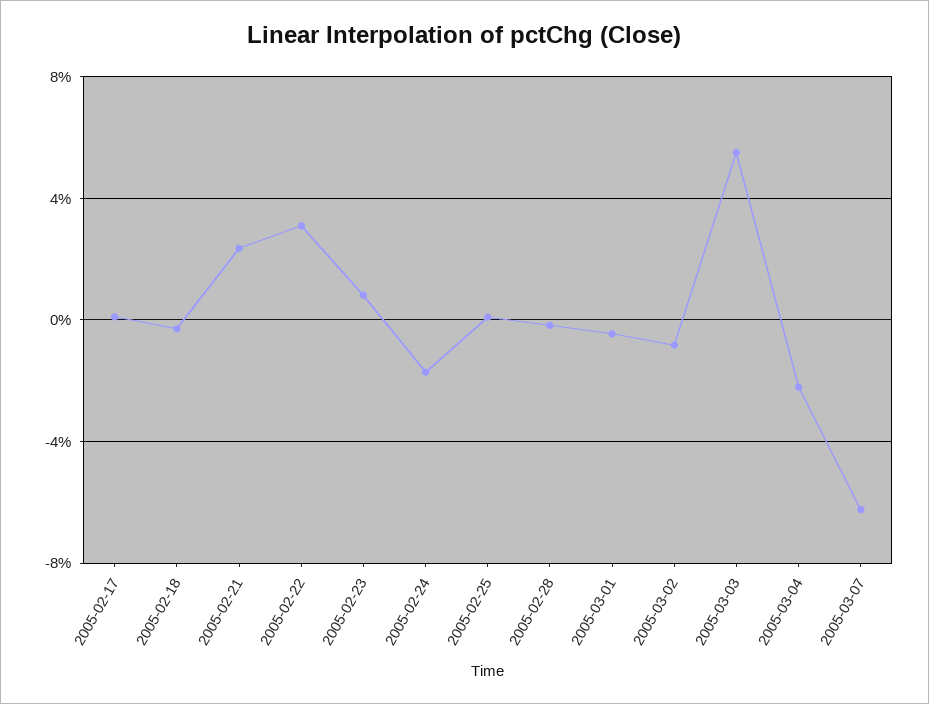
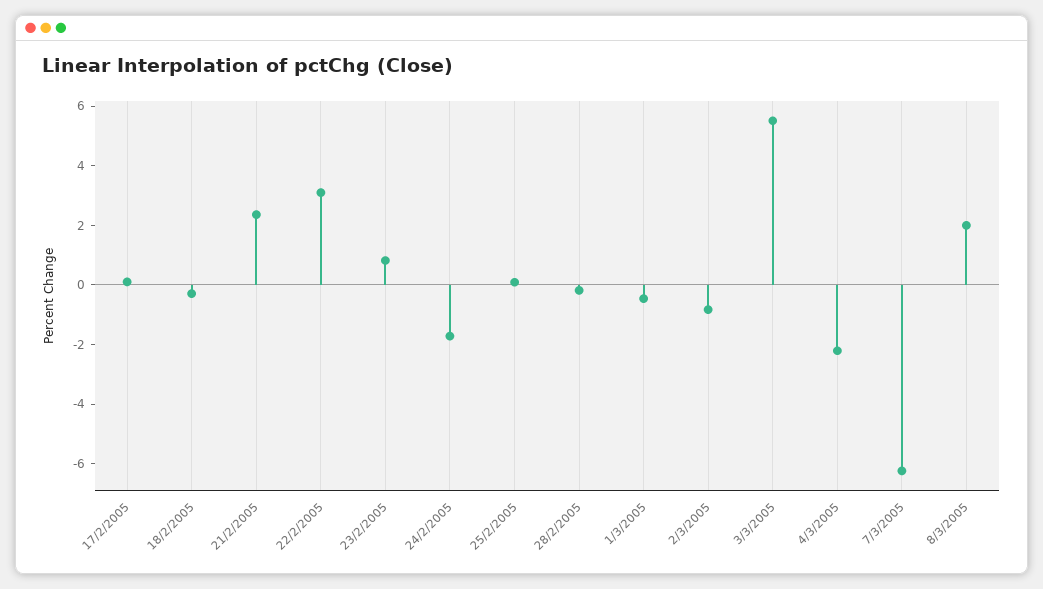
8/3/2005: none -> 2

